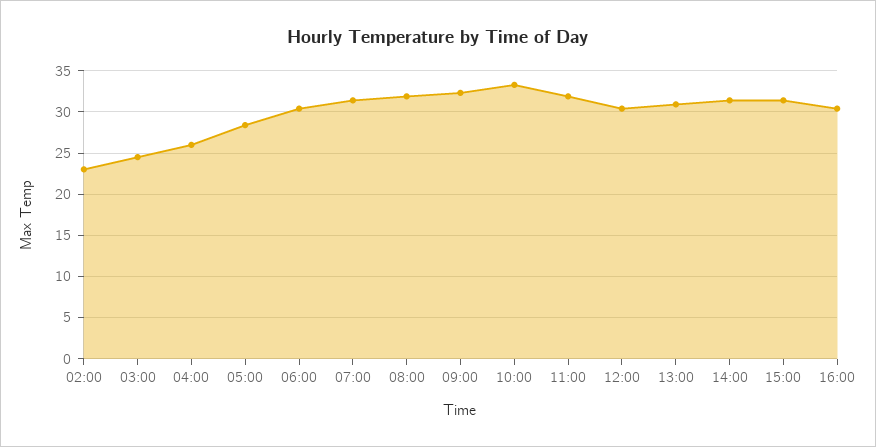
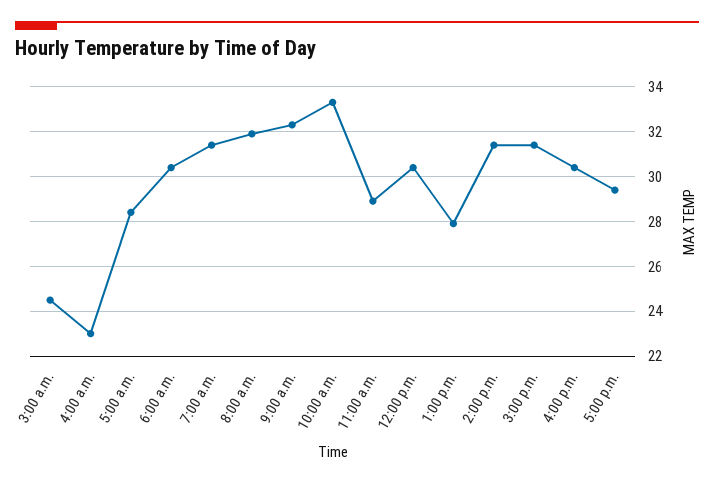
02:00: 23 -> none
04:00: 26 -> 23
11:00: 32 -> 29
13:00: 31 -> 28
5:00 p.m.: none -> 29.5

